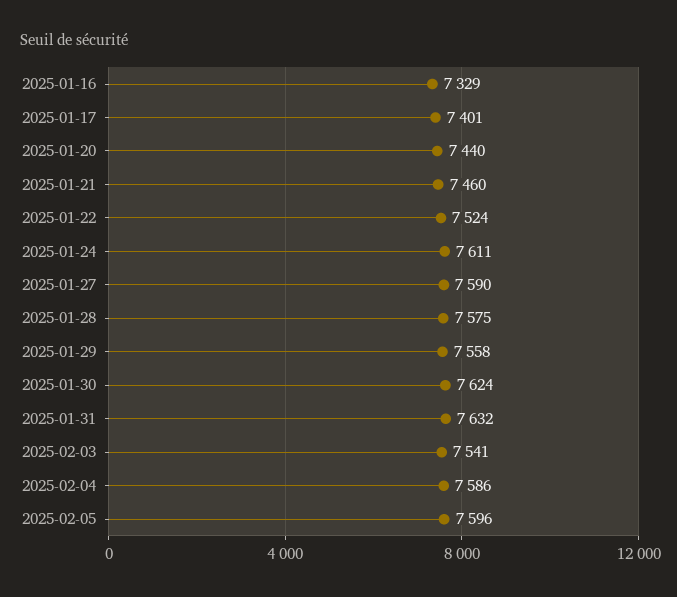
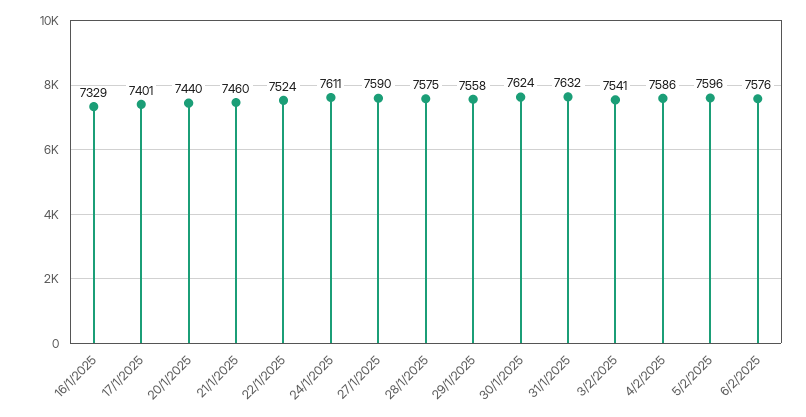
6/2/2025: none -> 7576

